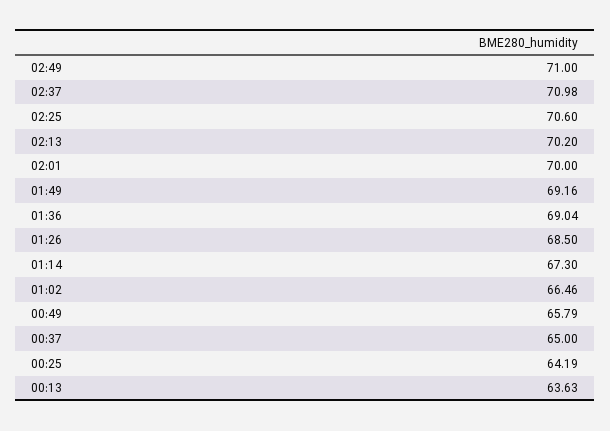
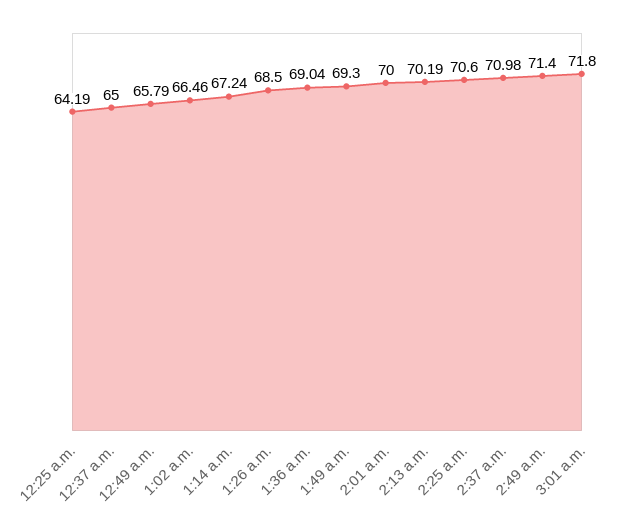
02:49: 71 -> 71.4
02:13: 70.2 -> 70.19
01:49: 69.16 -> 69.3
01:14: 67.3 -> 67.24
00:13: 63.63 -> none
3:01 a.m.: none -> 71.8

